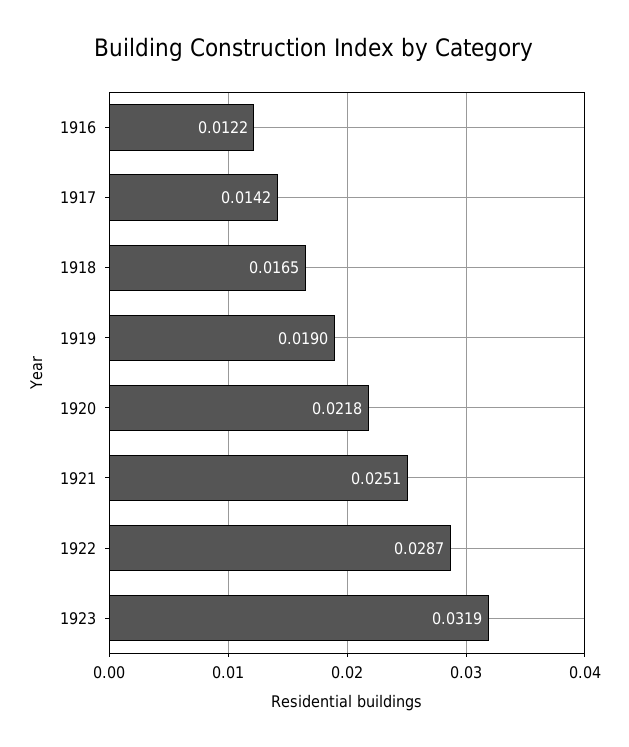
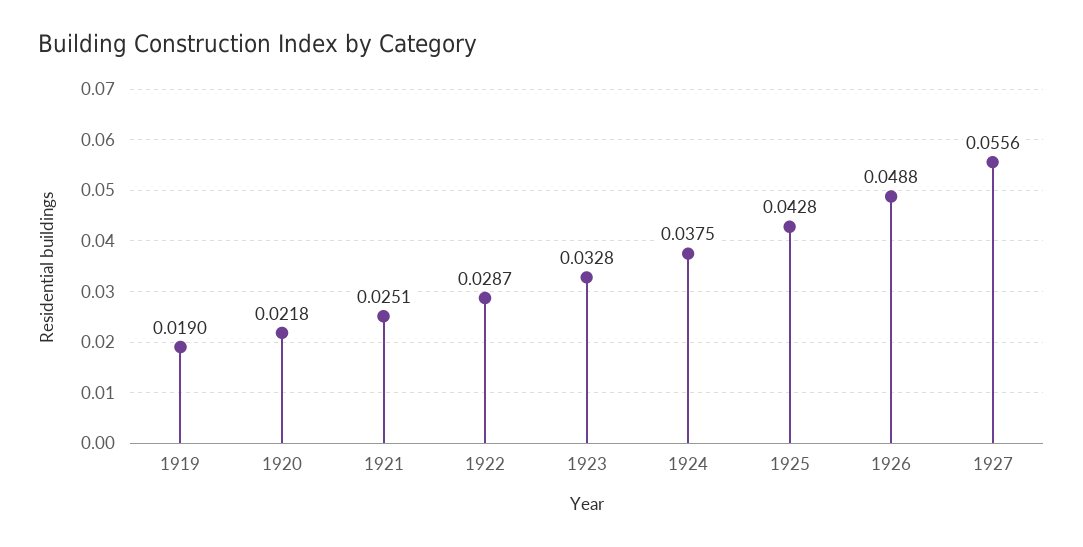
1916: 0.0122 -> none
1917: 0.0142 -> none
1918: 0.0165 -> none
1923: 0.0319 -> 0.0328
1924: none -> 0.0375
1925: none -> 0.0428
1926: none -> 0.0488
1927: none -> 0.0556

